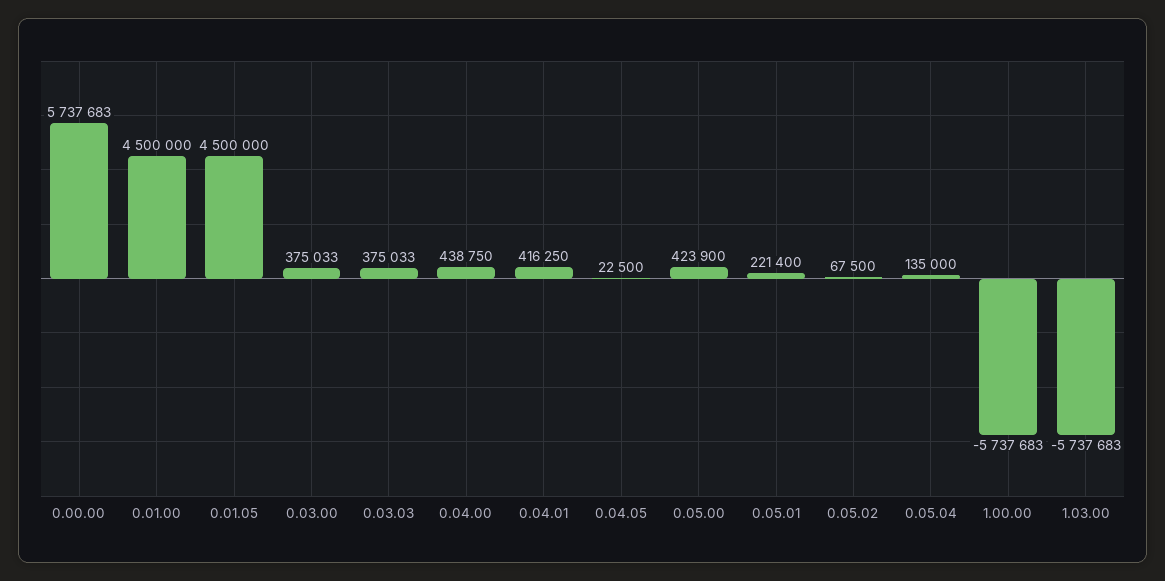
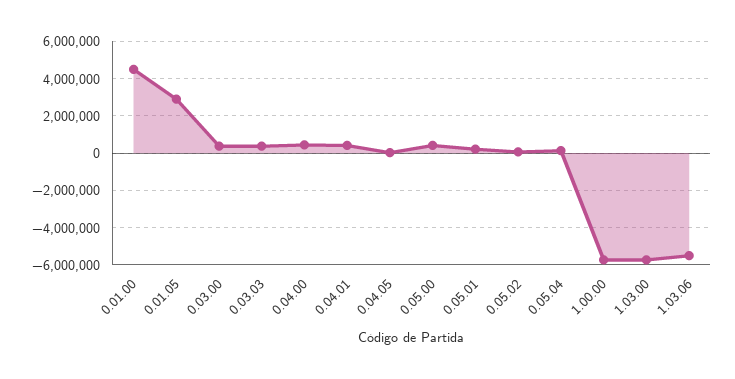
0.00.00: 5737683 -> none
0.01.05: 4500000 -> 3000000
1.03.06: none -> -5500000

